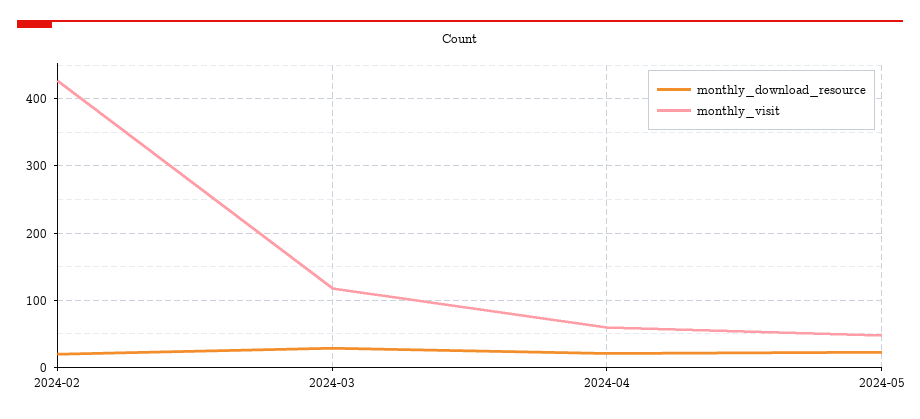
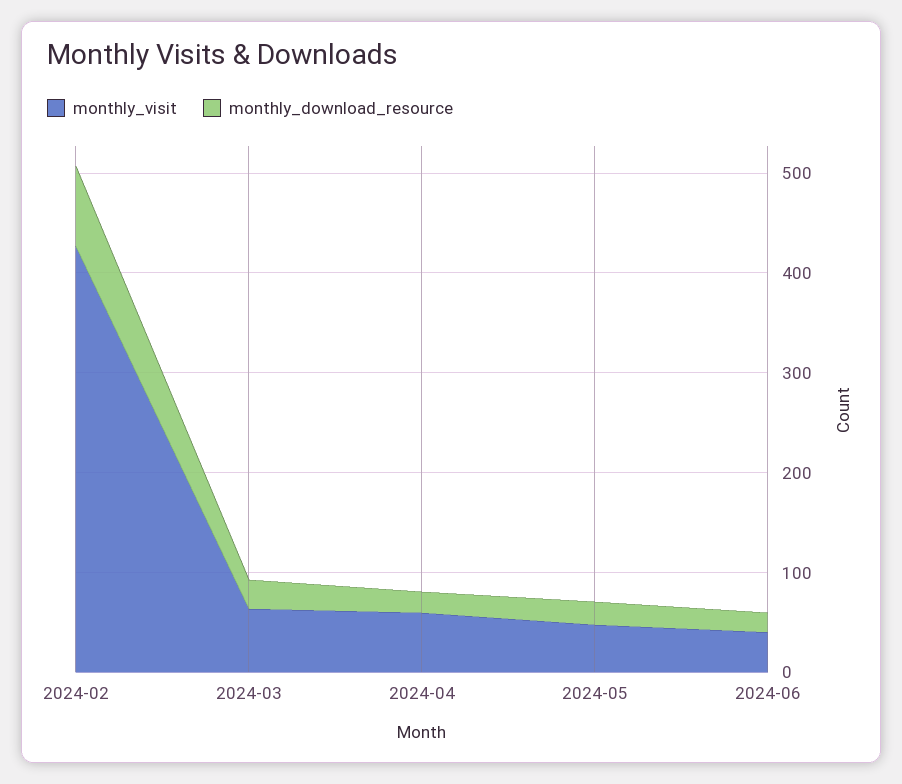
monthly_download_resource, 2024-02: 20 -> 80
monthly_visit, 2024-03: 120 -> 60
monthly_visit, 2024-06: none -> 40
monthly_download_resource, 2024-06: none -> 20

